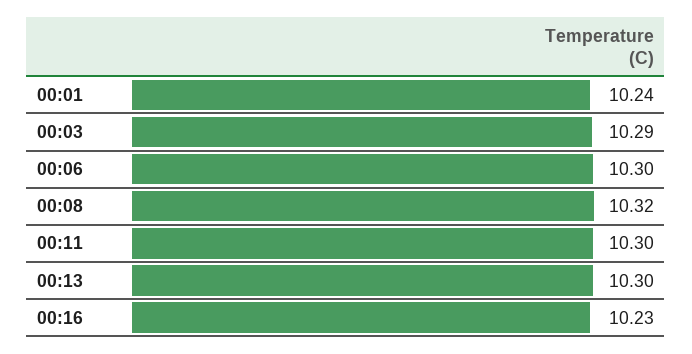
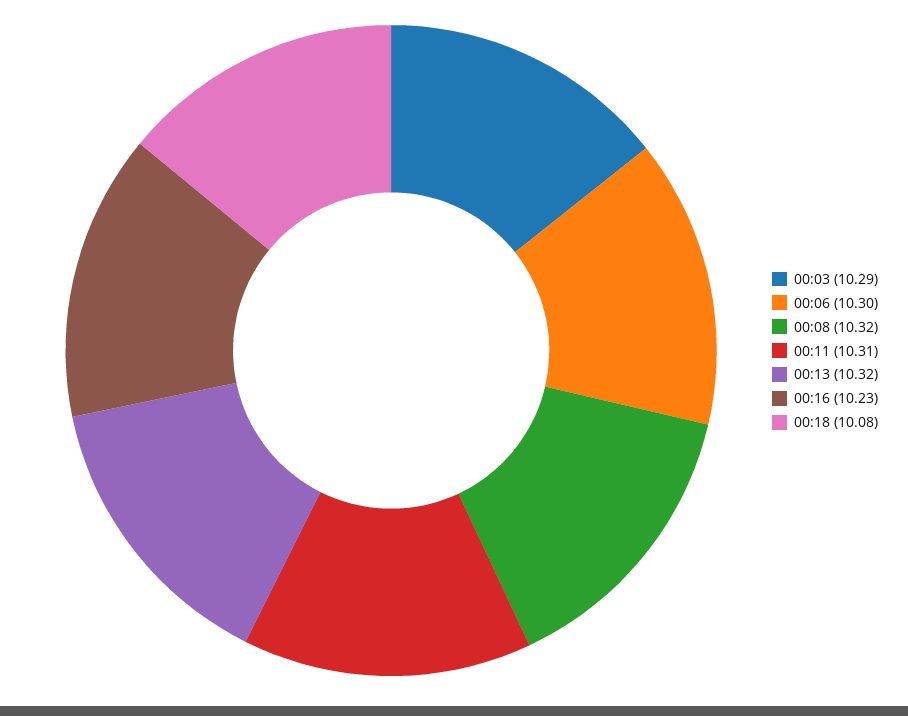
00:01: 10.24 -> none
00:11: 10.3 -> 10.31
00:13: 10.3 -> 10.32
00:18: none -> 10.08

